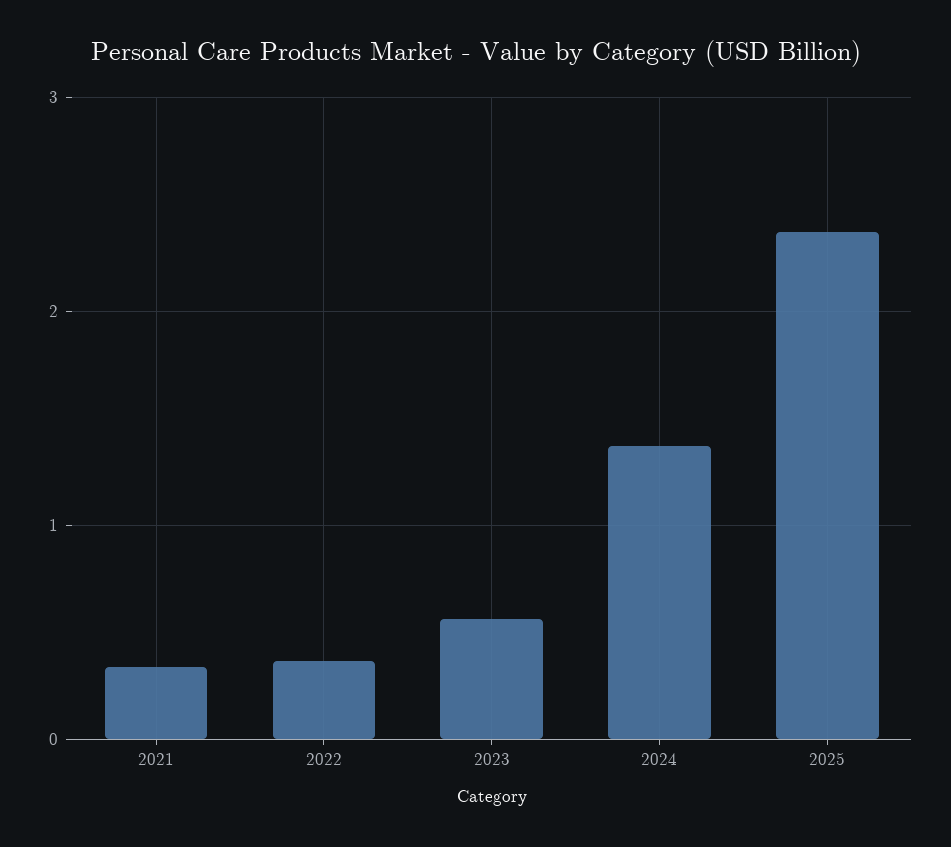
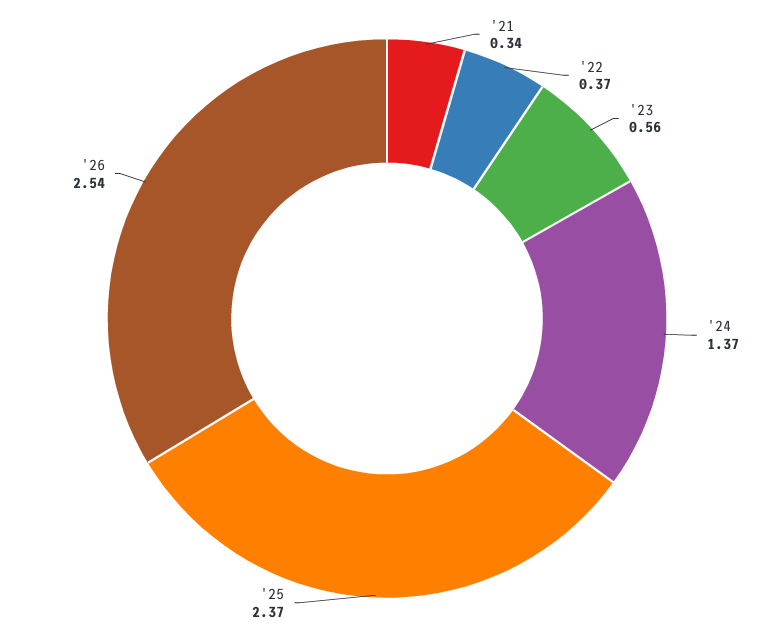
'26: none -> 2.54

